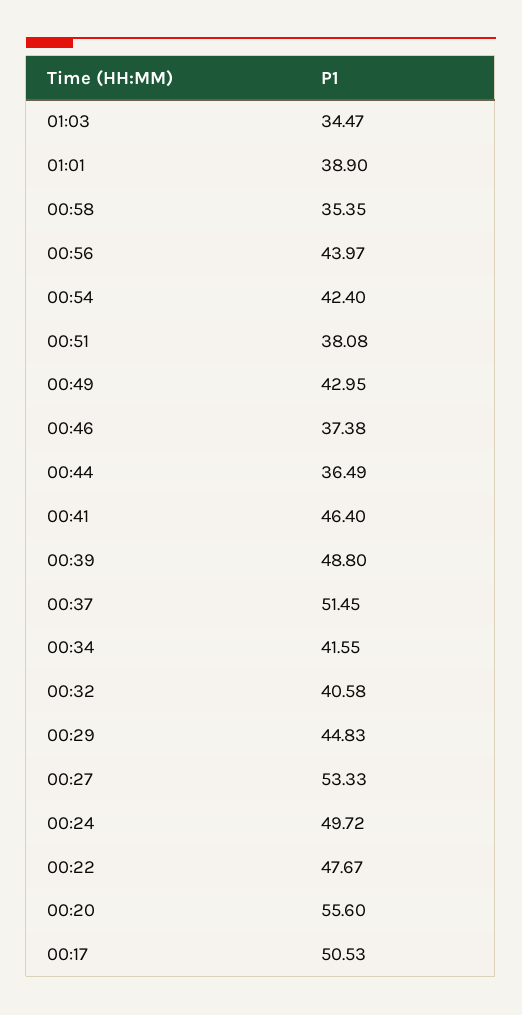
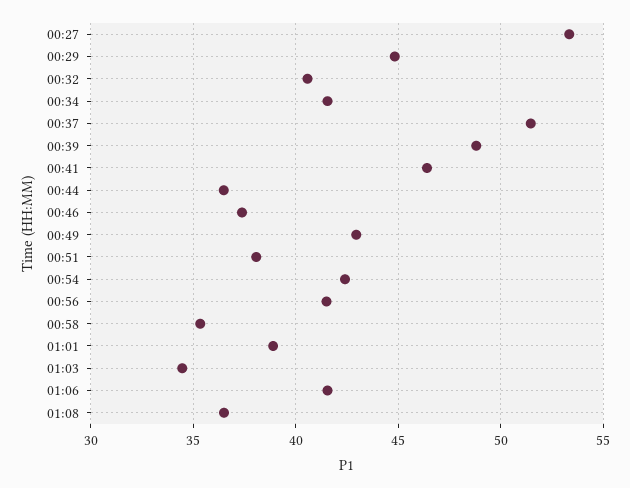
00:56: 43.97 -> 41.5
00:24: 49.72 -> none
00:22: 47.67 -> none
00:20: 55.6 -> none
00:17: 50.53 -> none
01:06: none -> 41.5
01:08: none -> 36.5

